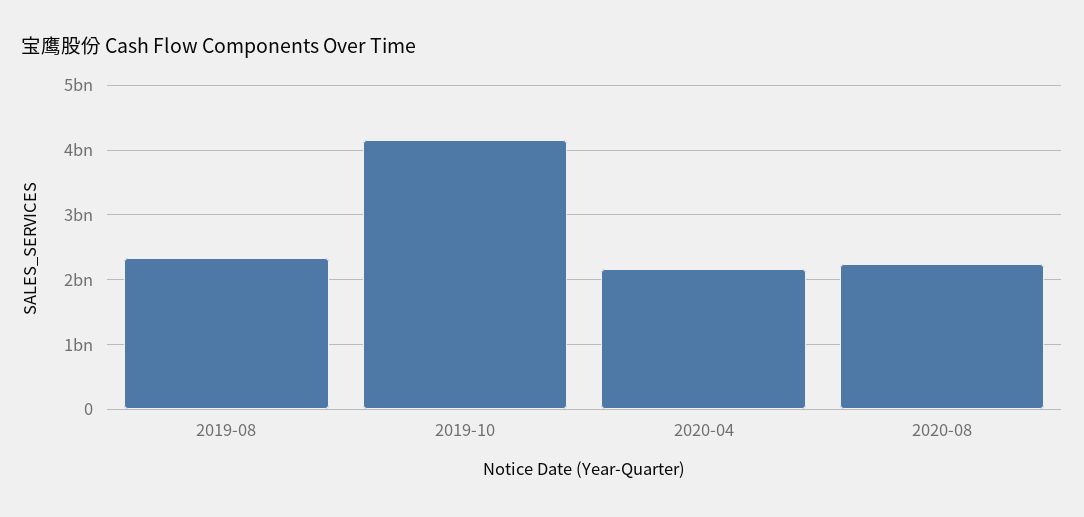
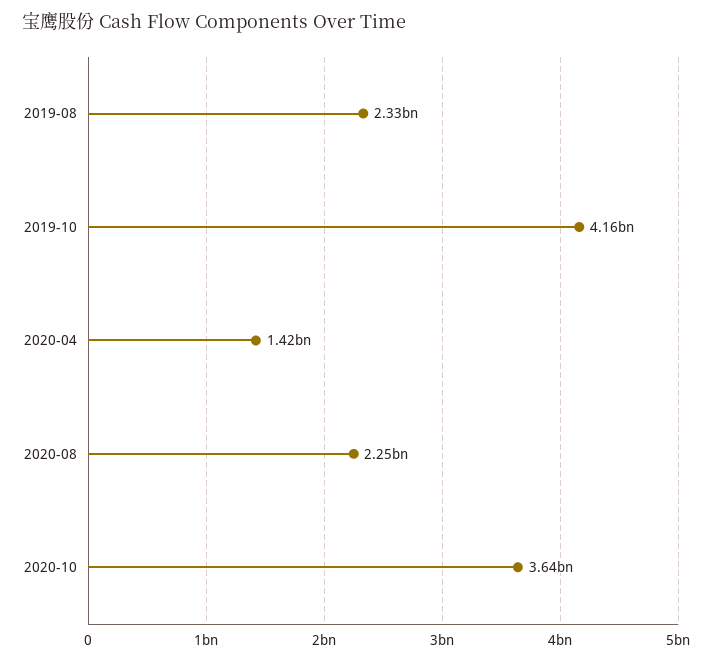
2020-04: 2200000000 -> 1420000000
2020-10: none -> 3640000000

